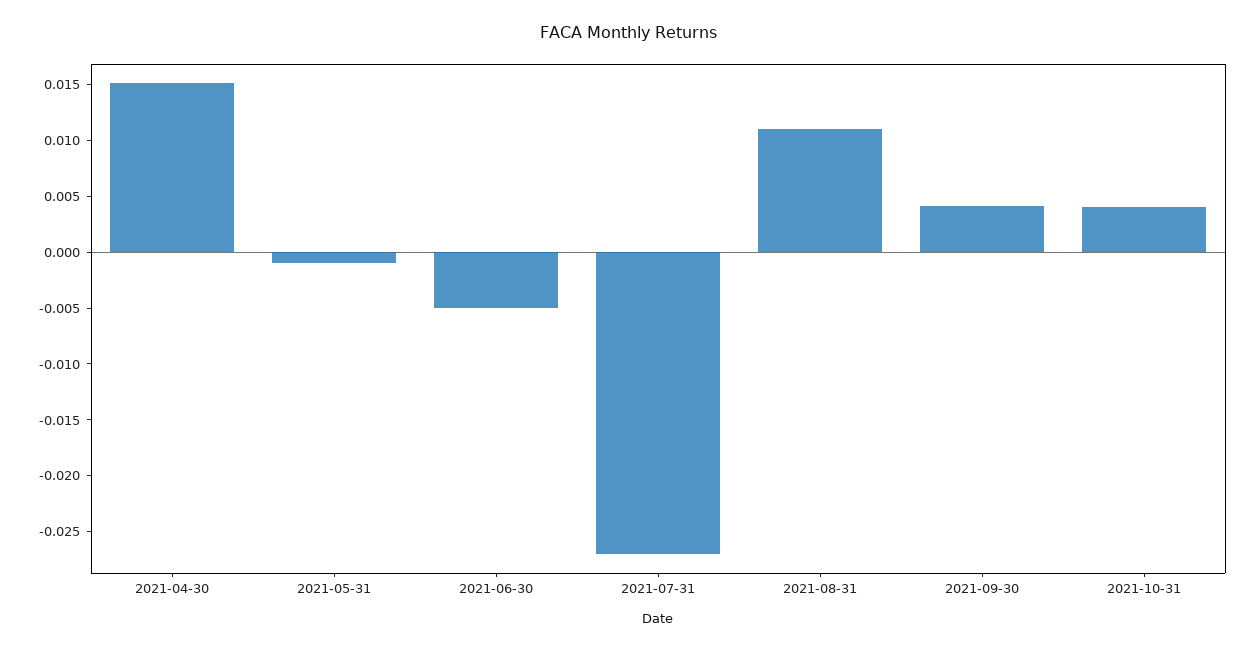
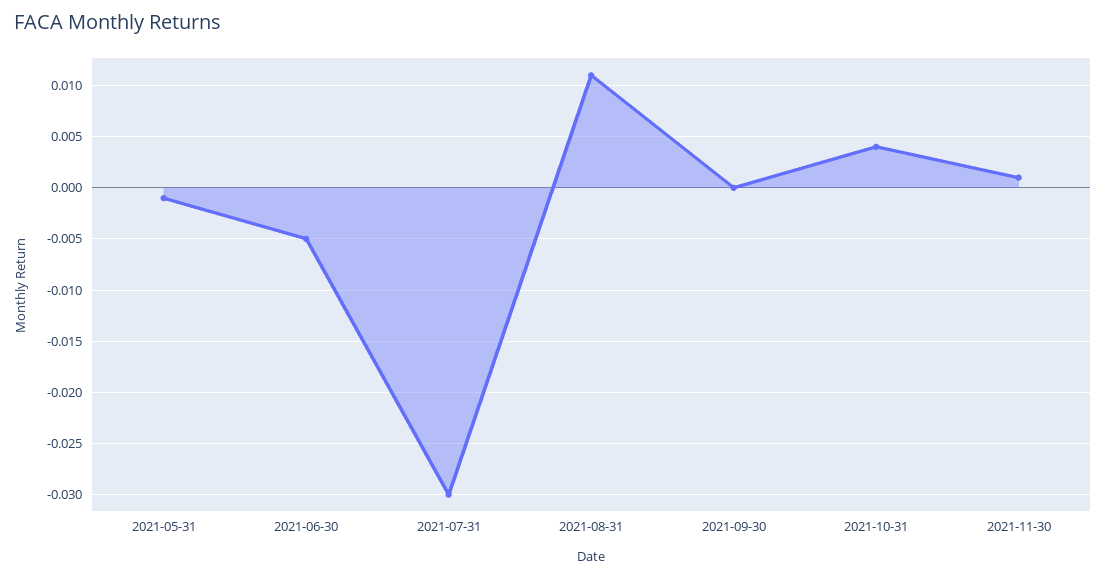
2021-04-30: 0.015 -> none
2021-07-31: -0.027 -> -0.03
2021-09-30: 0.004 -> 0
2021-11-30: none -> 0.001

